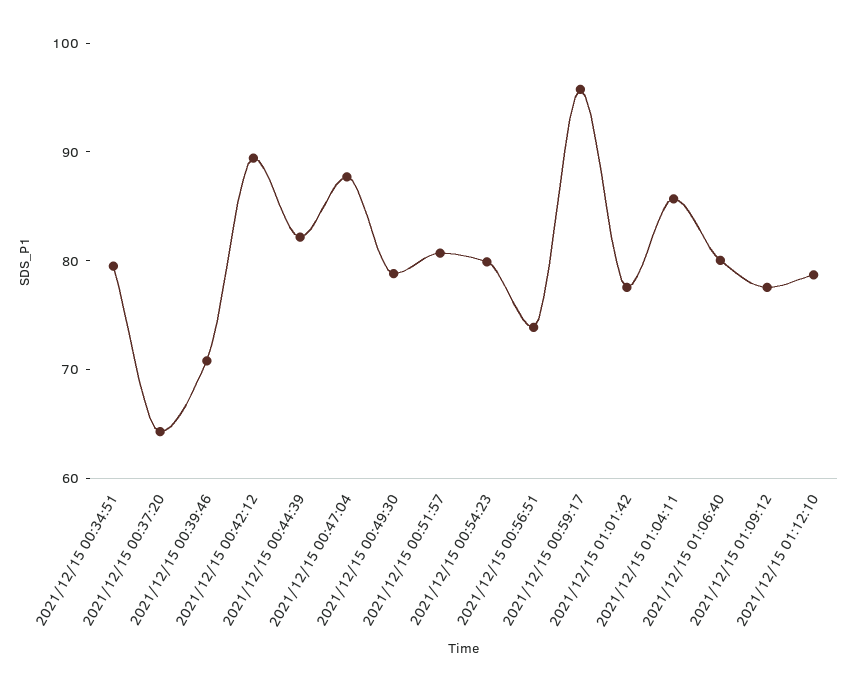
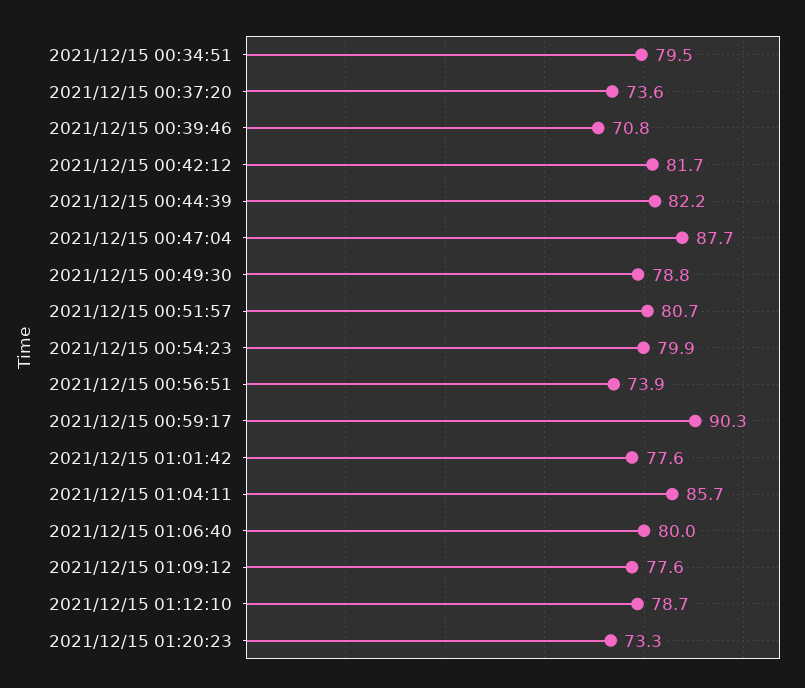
2021/12/15 00:37:20: 64 -> 73.6
2021/12/15 00:42:12: 90 -> 81.7
2021/12/15 00:59:17: 96 -> 90.3
2021/12/15 01:20:23: none -> 73.3

